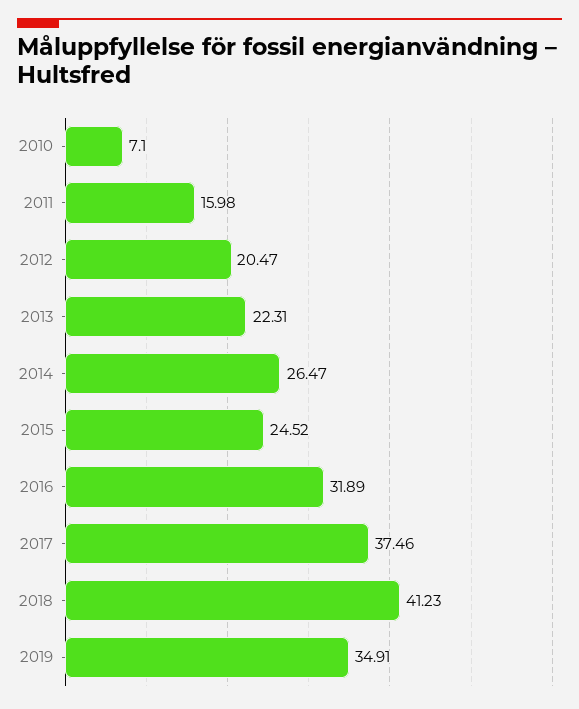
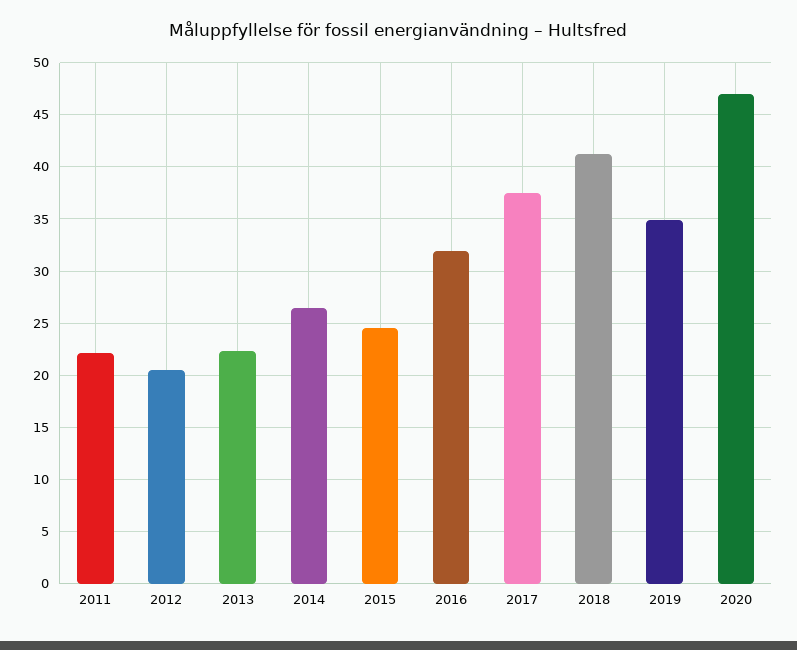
2010: 7.1 -> none
2011: 15.98 -> 22
2020: none -> 47

